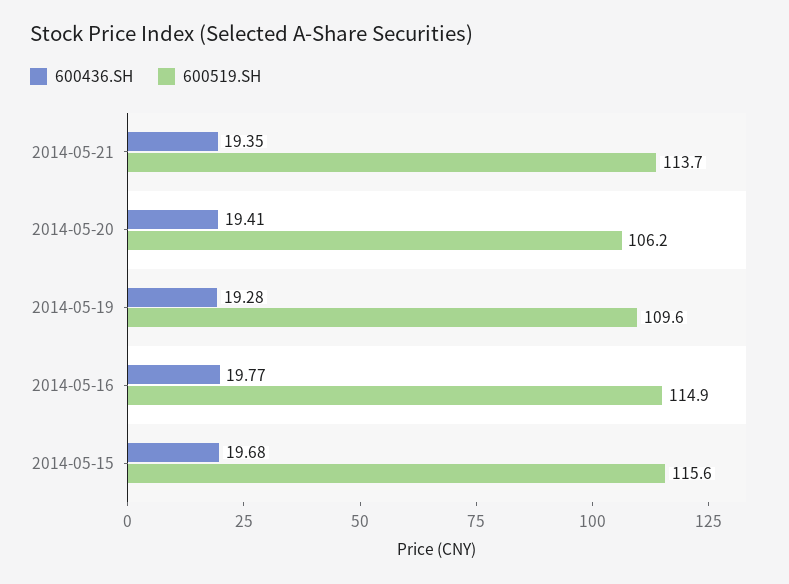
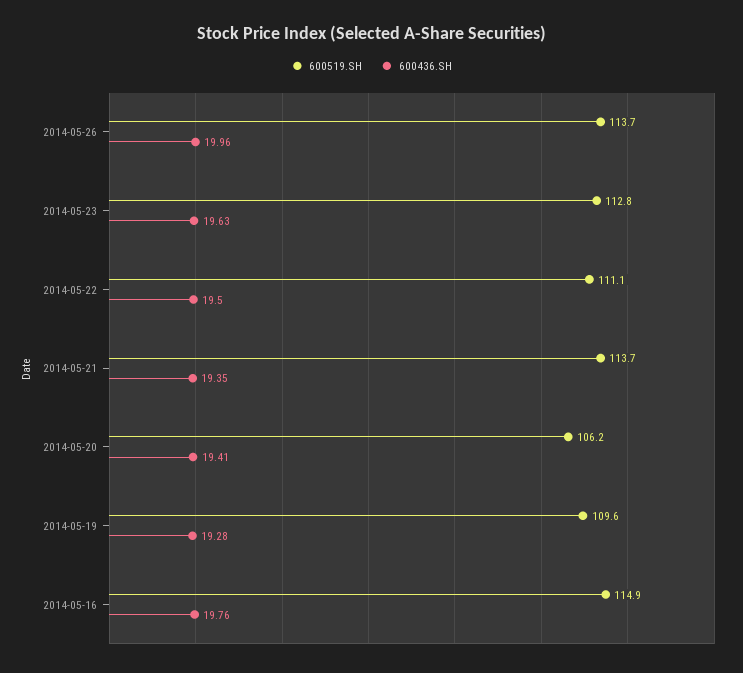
600436.SH, 2014-05-16: 19.77 -> 19.76
600436.SH, 2014-05-15: 19.68 -> none
600519.SH, 2014-05-15: 115.6 -> none
600519.SH, 2014-05-26: none -> 113.7
600436.SH, 2014-05-26: none -> 19.96
600519.SH, 2014-05-23: none -> 112.8
600436.SH, 2014-05-23: none -> 19.63
600519.SH, 2014-05-22: none -> 111.1
600436.SH, 2014-05-22: none -> 19.5

